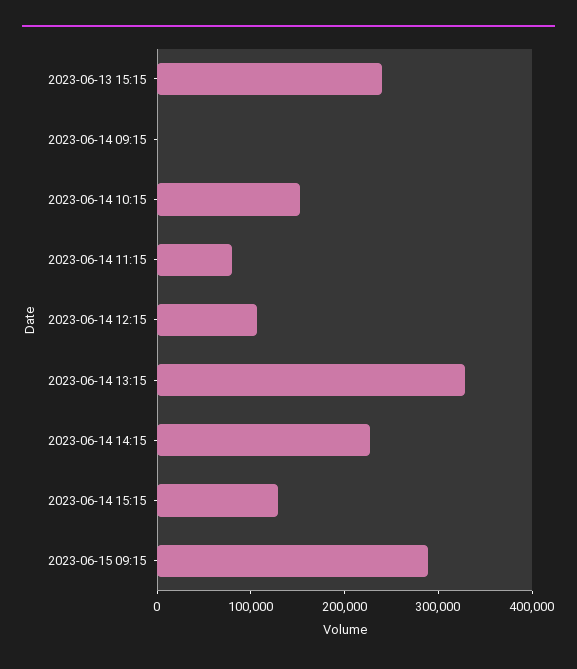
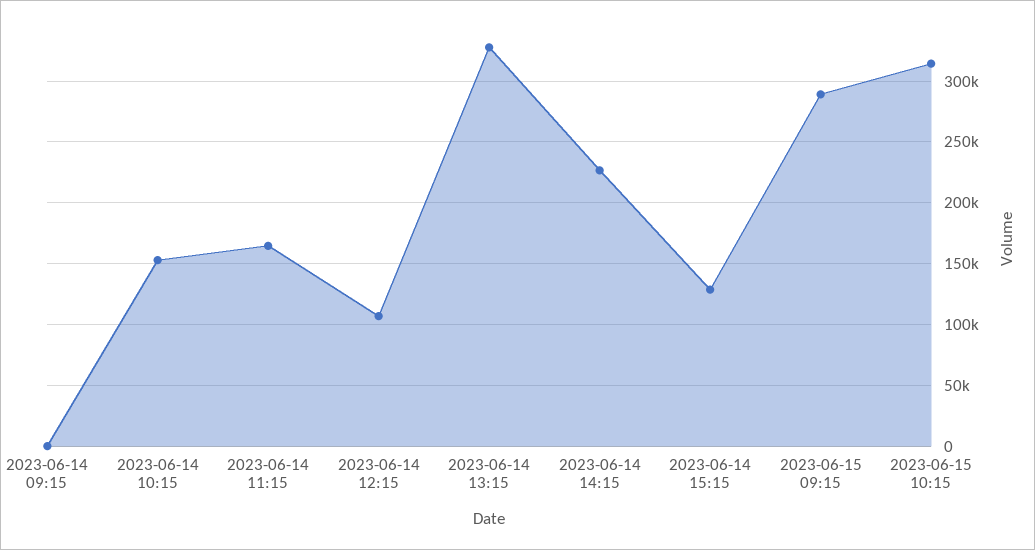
2023-06-13 15:15: 240000 -> none
2023-06-14 11:15: 80000 -> 165000
2023-06-15 10:15: none -> 315000

